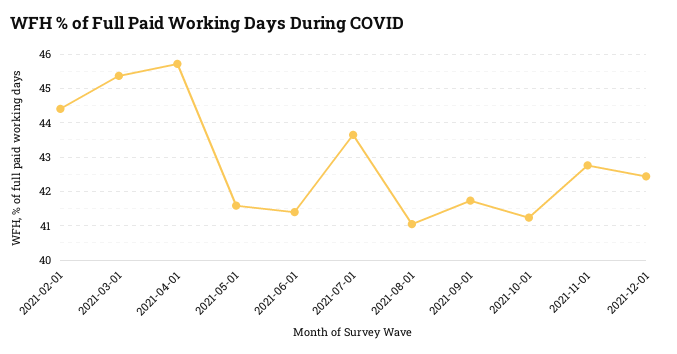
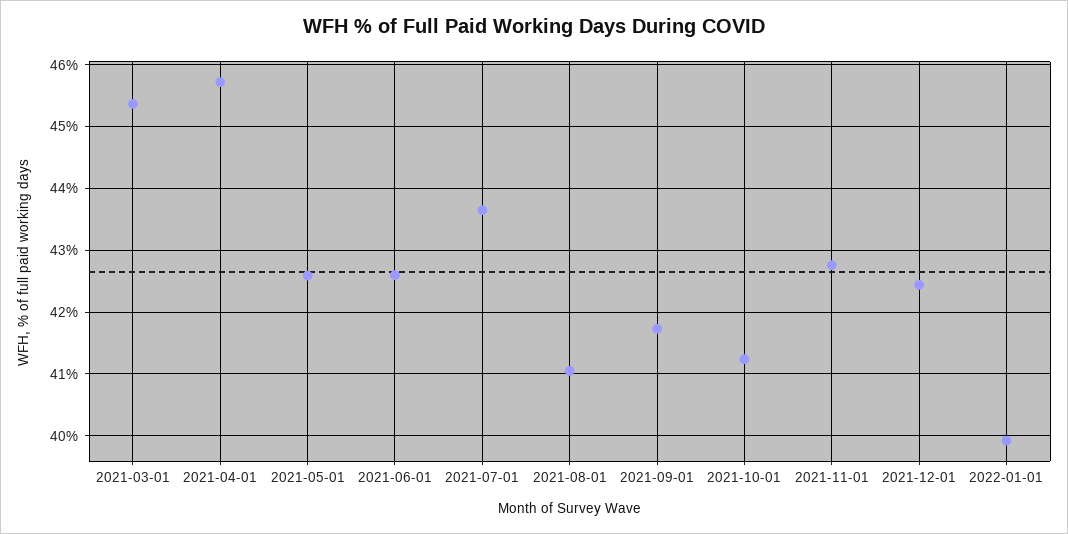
2021-02-01: 44.4 -> none
2021-05-01: 41.6 -> 42.6
2021-06-01: 41.4 -> 42.6
2022-01-01: none -> 39.9

